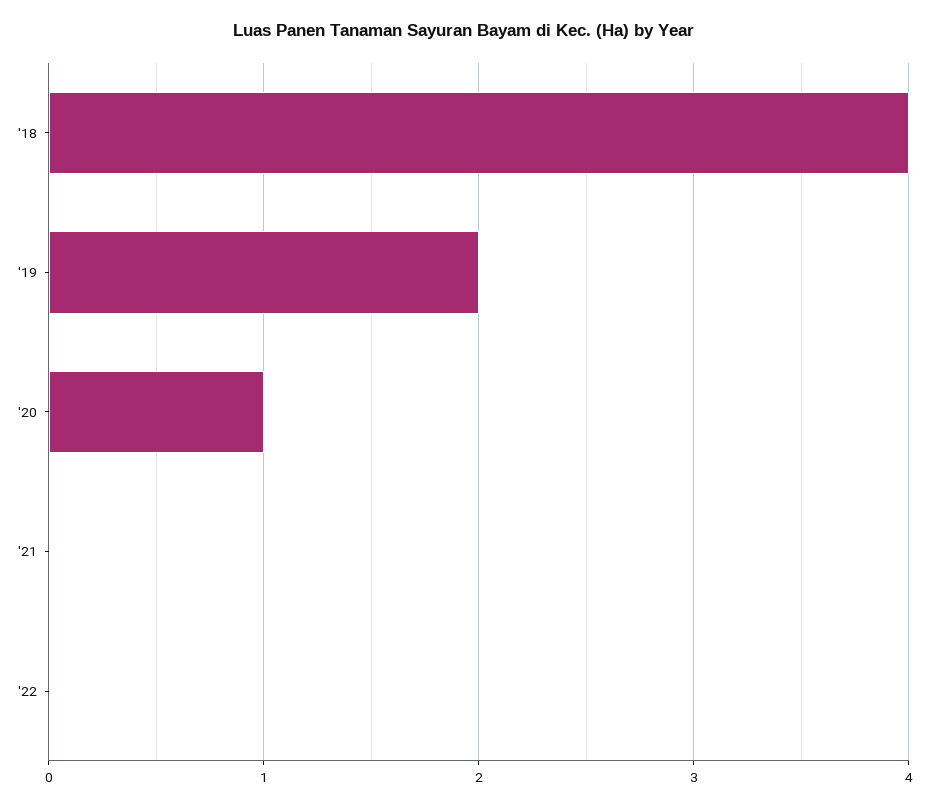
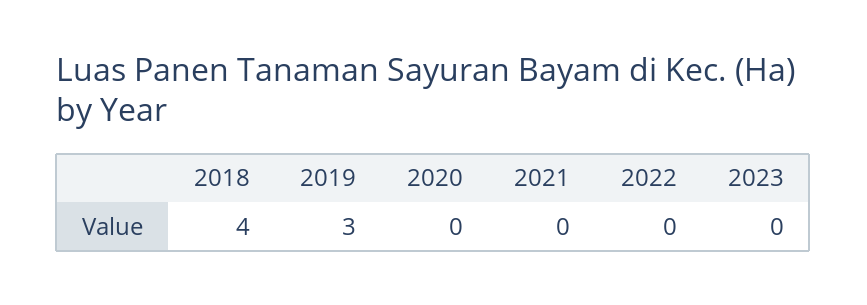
'19: 2 -> 3
'20: 1 -> 0
2023: none -> 0

